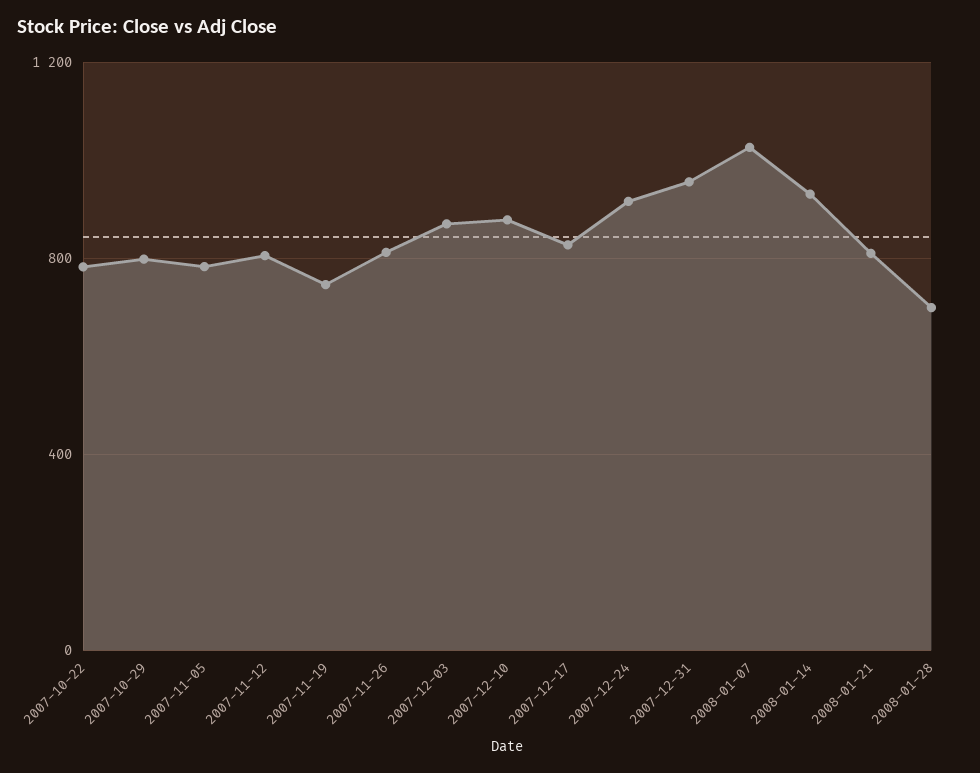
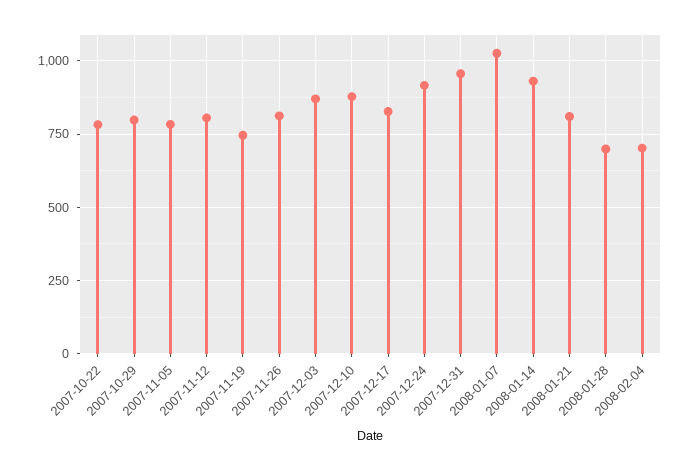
2008-02-04: none -> 700

